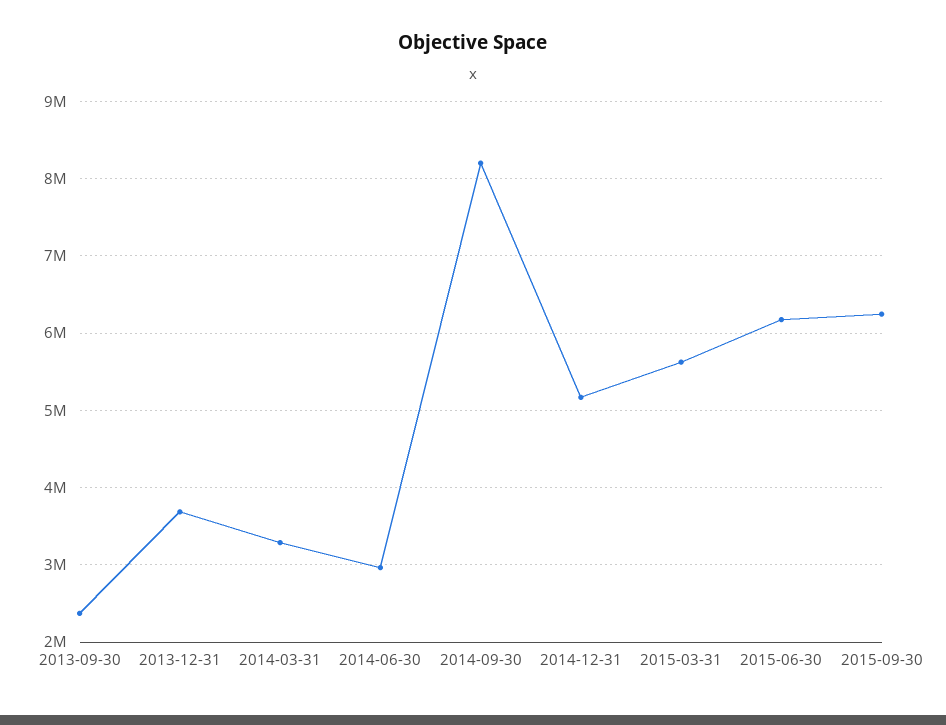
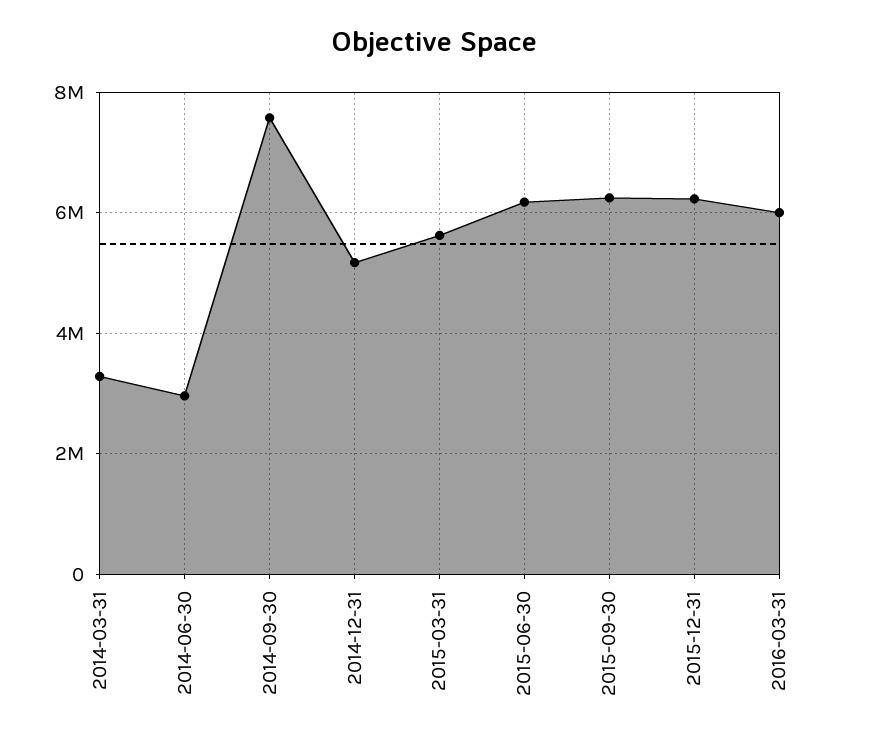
2013-09-30: 2400000 -> none
2013-12-31: 3700000 -> none
2014-09-30: 8200000 -> 7600000
2015-12-31: none -> 6200000
2016-03-31: none -> 6000000

